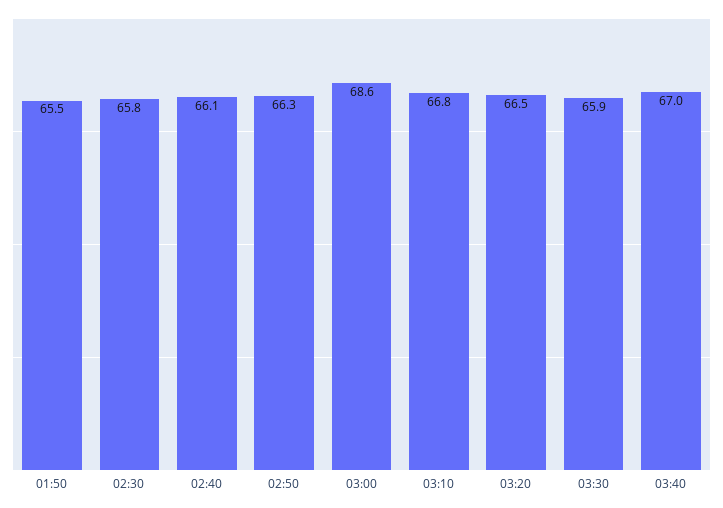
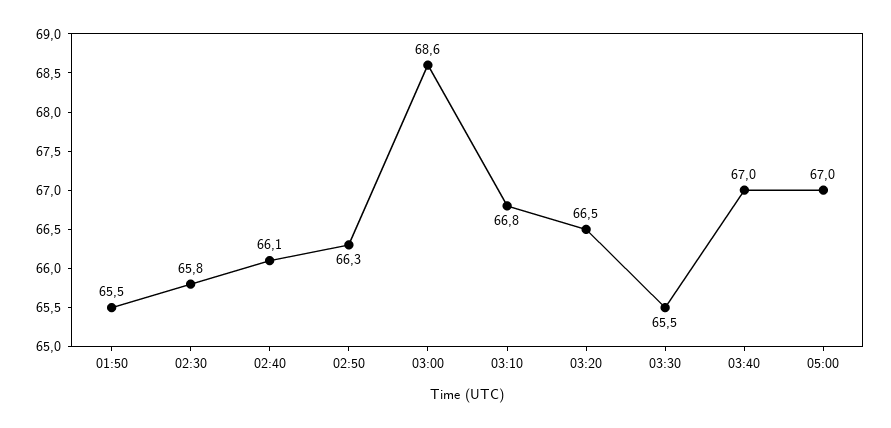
03:30: 65.9 -> 65.5
05:00: none -> 67

